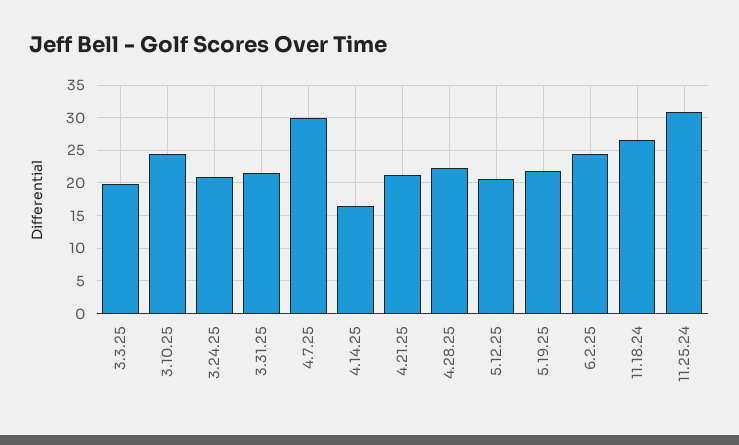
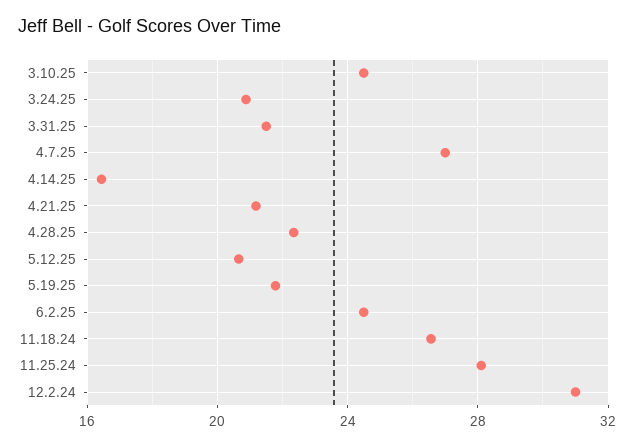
3.3.25: 20 -> none
4.7.25: 30 -> 27
11.25.24: 31 -> 28
12.2.24: none -> 31

